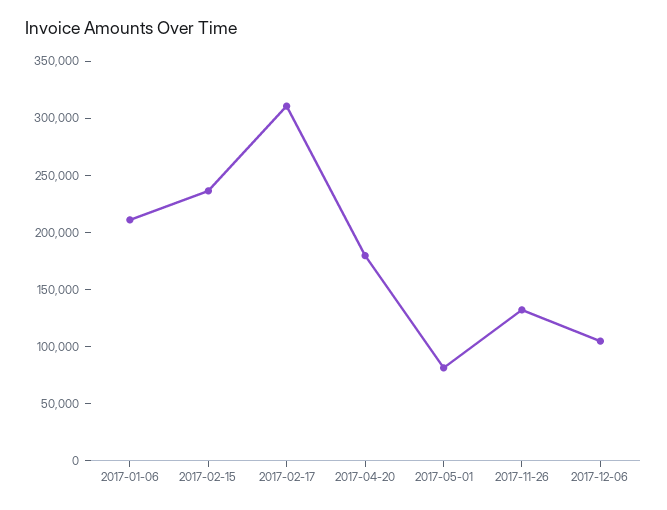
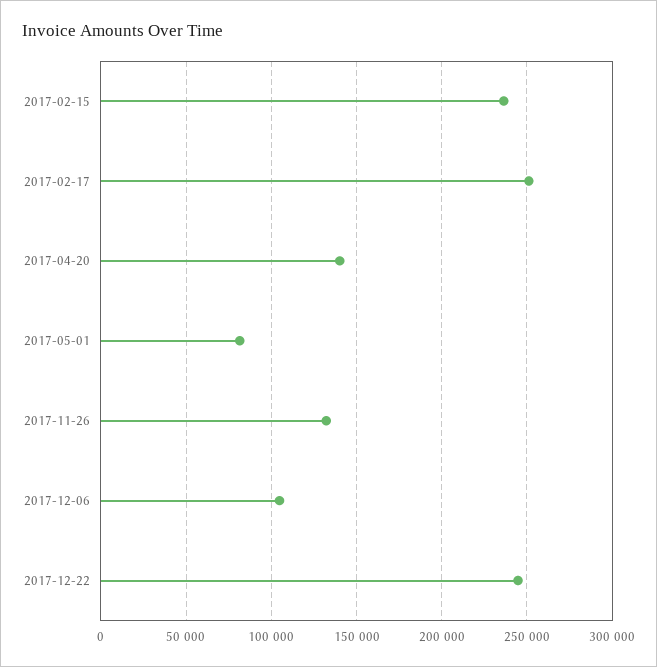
2017-01-06: 210000 -> none
2017-02-17: 310000 -> 250000
2017-04-20: 180000 -> 140000
2017-12-22: none -> 245000

